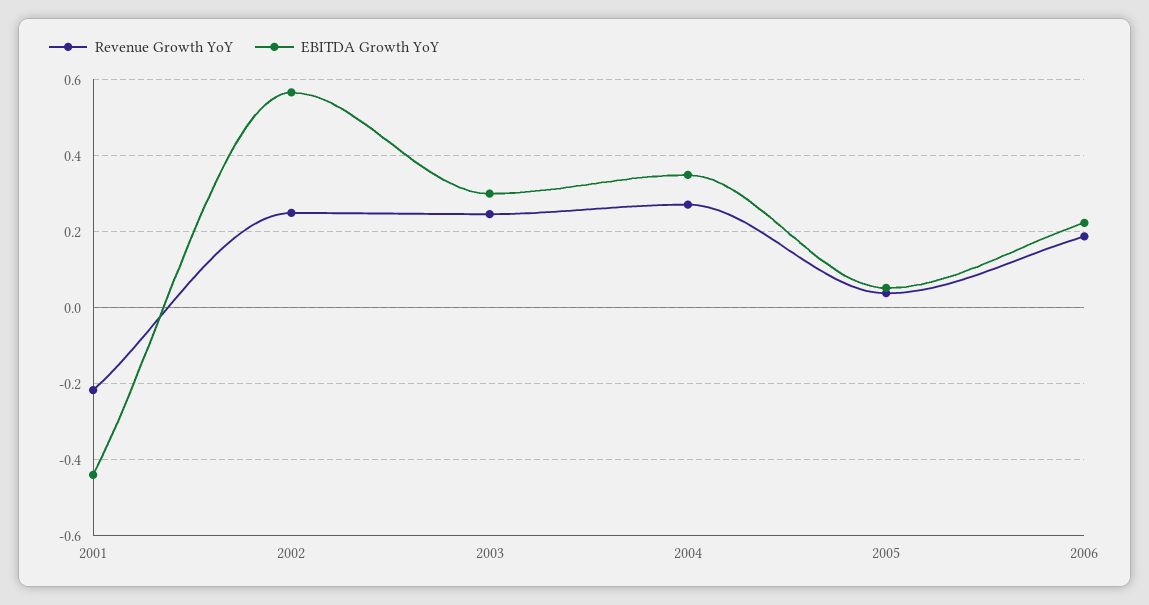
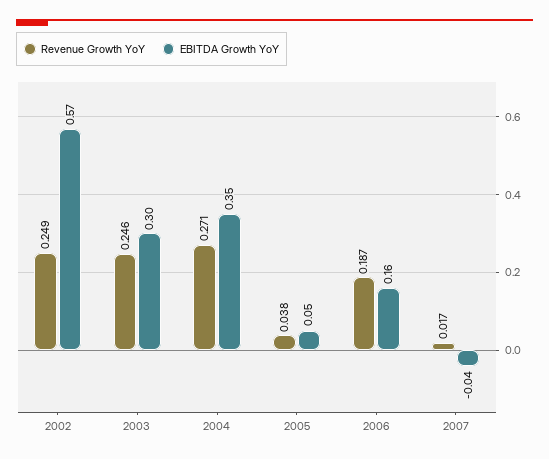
Revenue Growth YoY, 2001: -0.22 -> none
EBITDA Growth YoY, 2001: -0.44 -> none
EBITDA Growth YoY, 2006: 0.22 -> 0.16
Revenue Growth YoY, 2007: none -> 0.017
EBITDA Growth YoY, 2007: none -> -0.04

